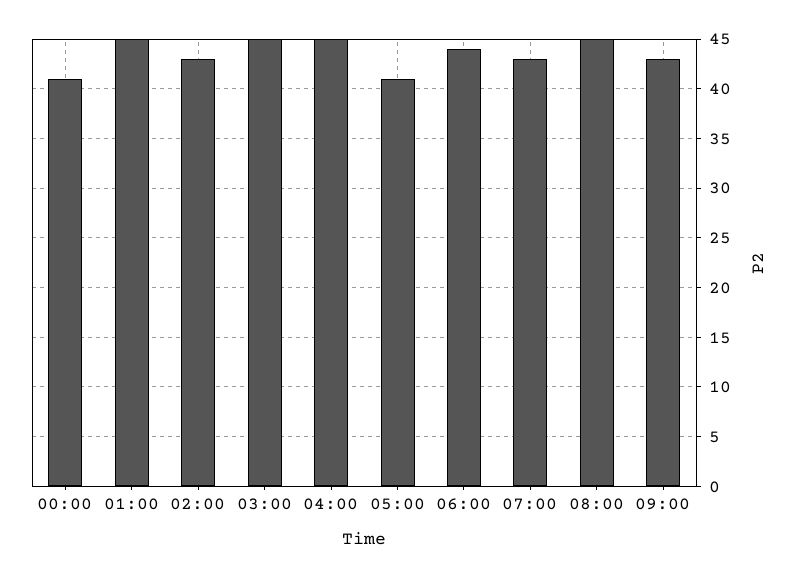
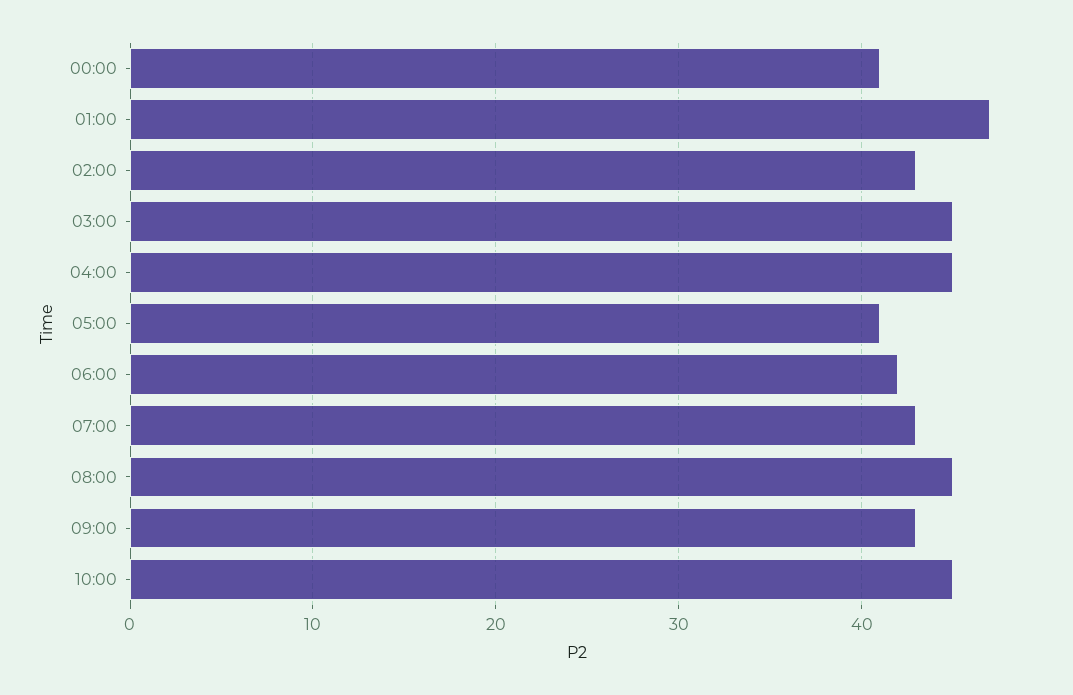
01:00: 45 -> 47
06:00: 44 -> 42
10:00: none -> 45

